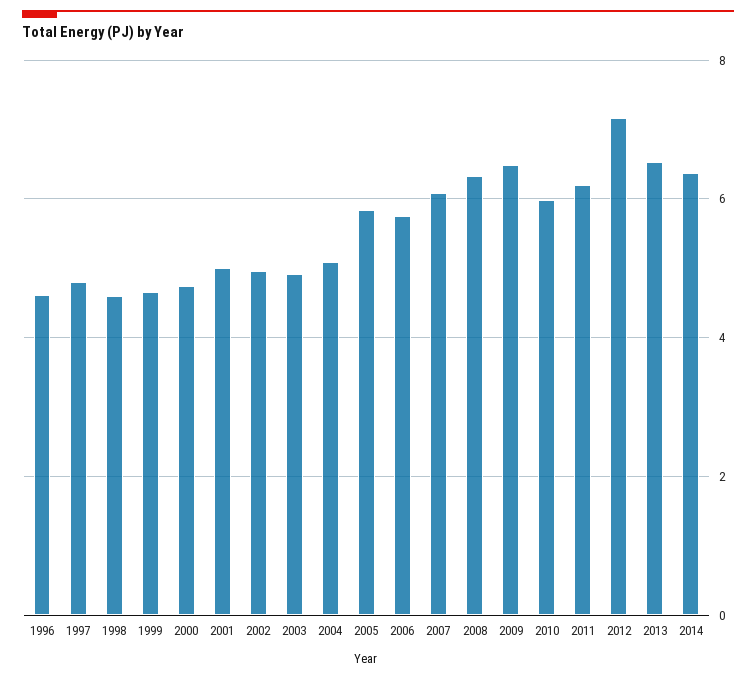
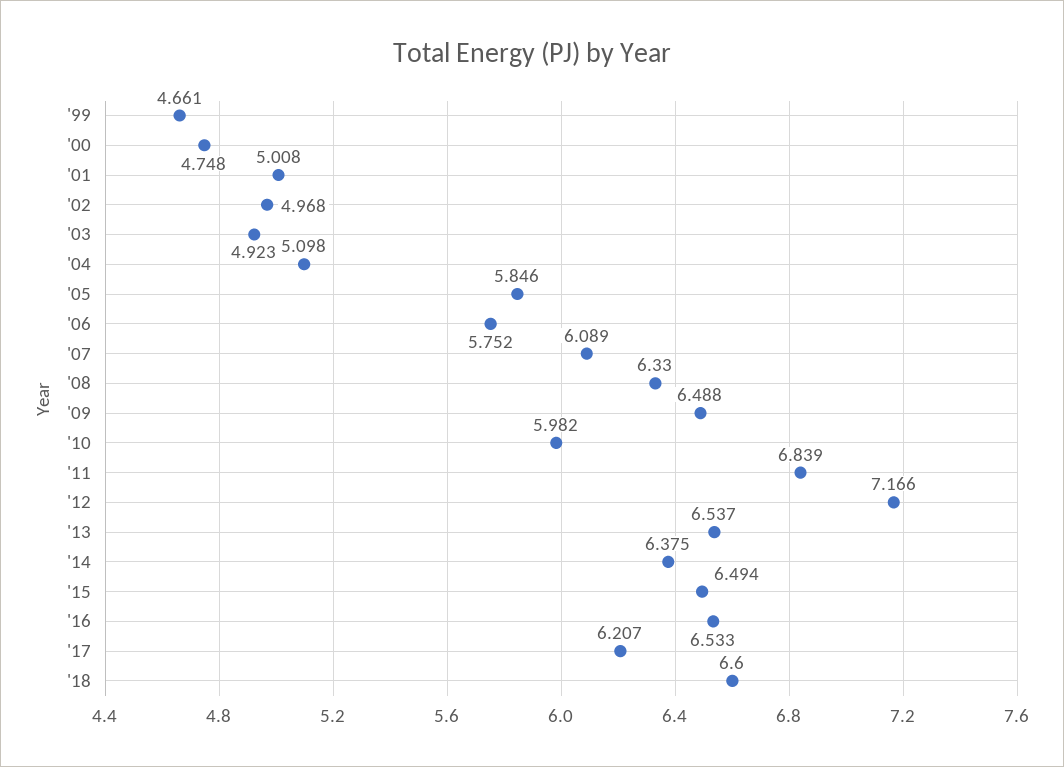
1996: 4.6 -> none
1997: 4.8 -> none
1998: 4.6 -> none
2011: 6.2 -> 6.839
'15: none -> 6.494
'16: none -> 6.533
'17: none -> 6.207
'18: none -> 6.6

